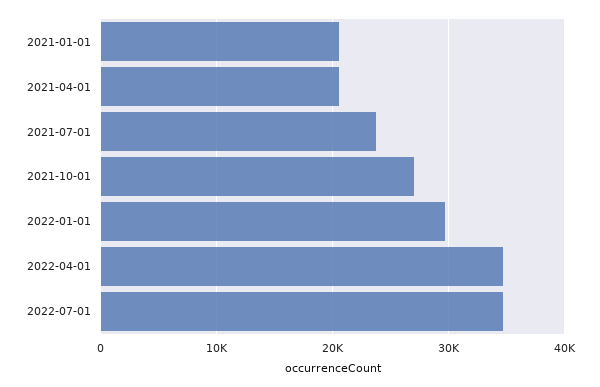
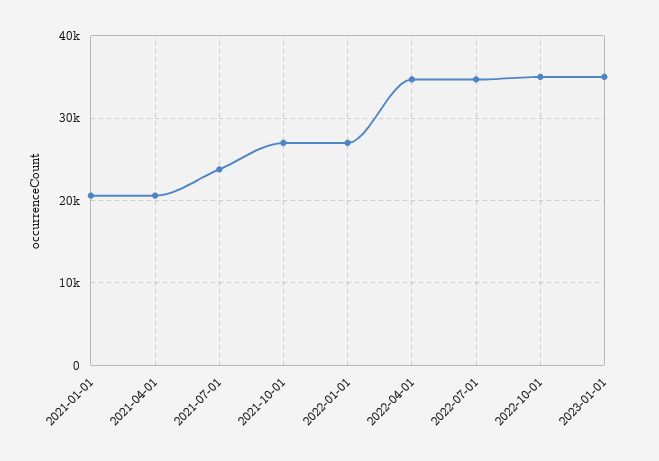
2022-01-01: 30000 -> 27000
2022-10-01: none -> 35000
2023-01-01: none -> 35000

